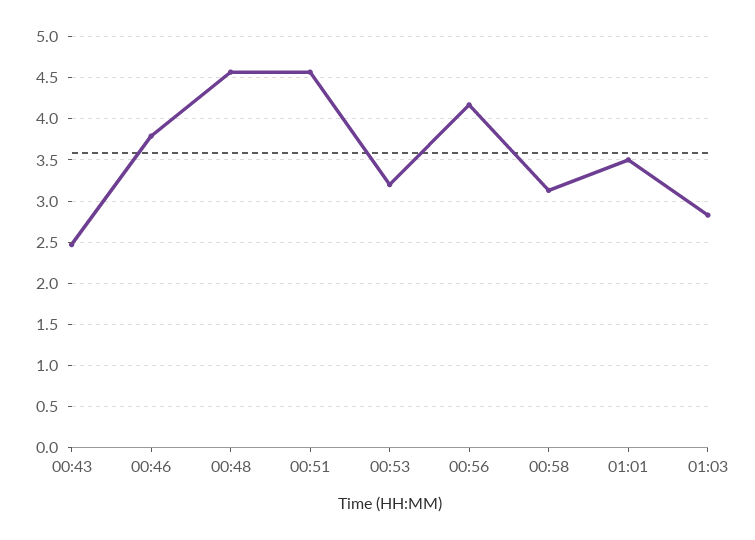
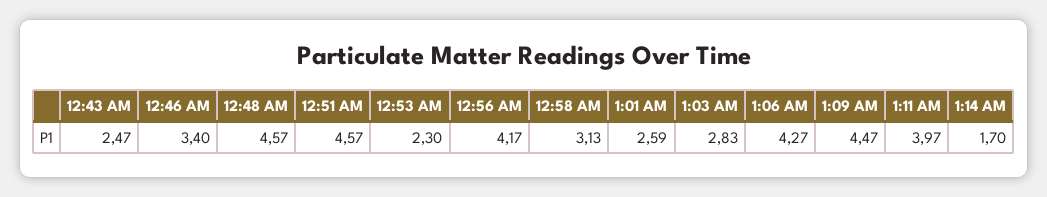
00:46: 3.8 -> 3.4
00:53: 3.2 -> 2.3
01:01: 3.5 -> 2.59
1:06 AM: none -> 4.27
1:09 AM: none -> 4.47
1:11 AM: none -> 3.97
1:14 AM: none -> 1.7

